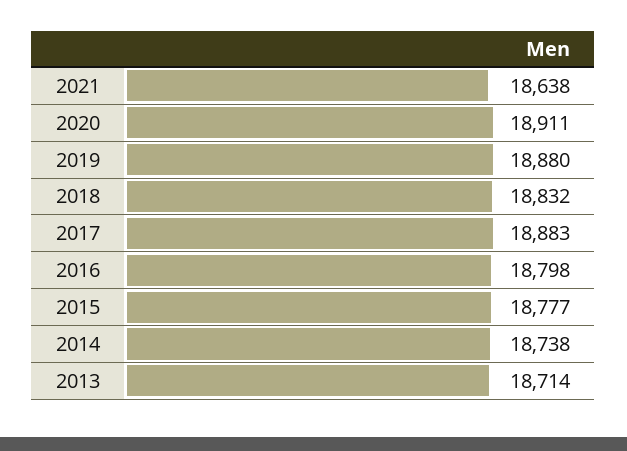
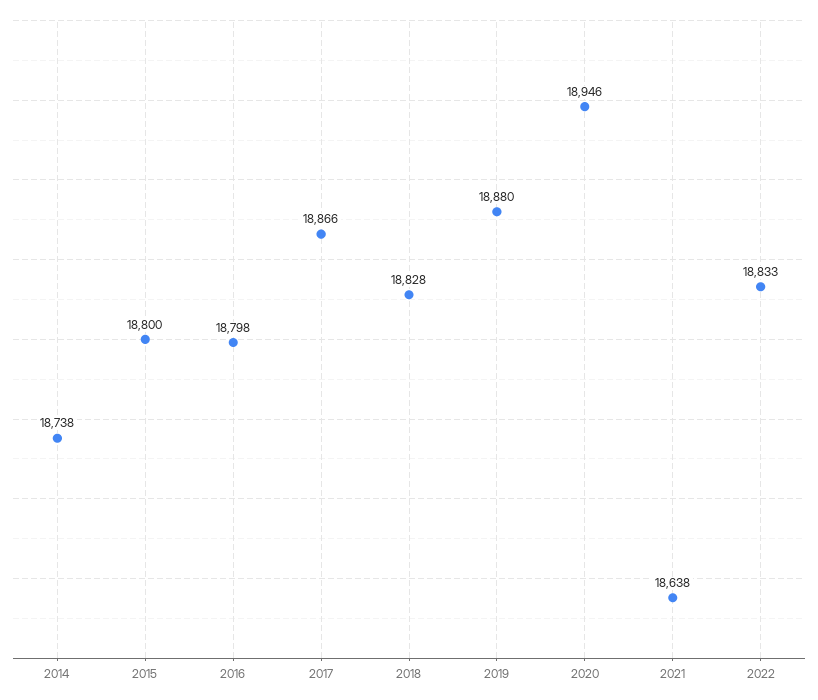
2020: 18911 -> 18946
2018: 18832 -> 18828
2017: 18883 -> 18866
2015: 18777 -> 18800
2013: 18714 -> none
2022: none -> 18833

